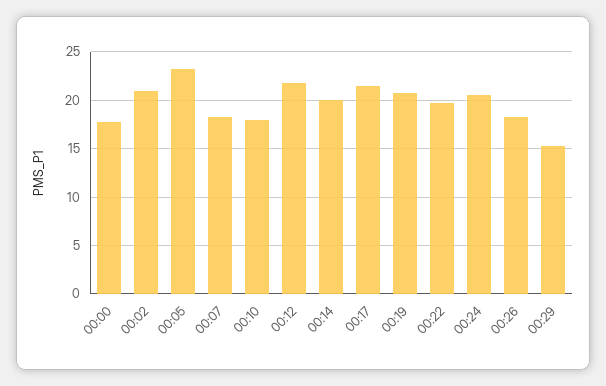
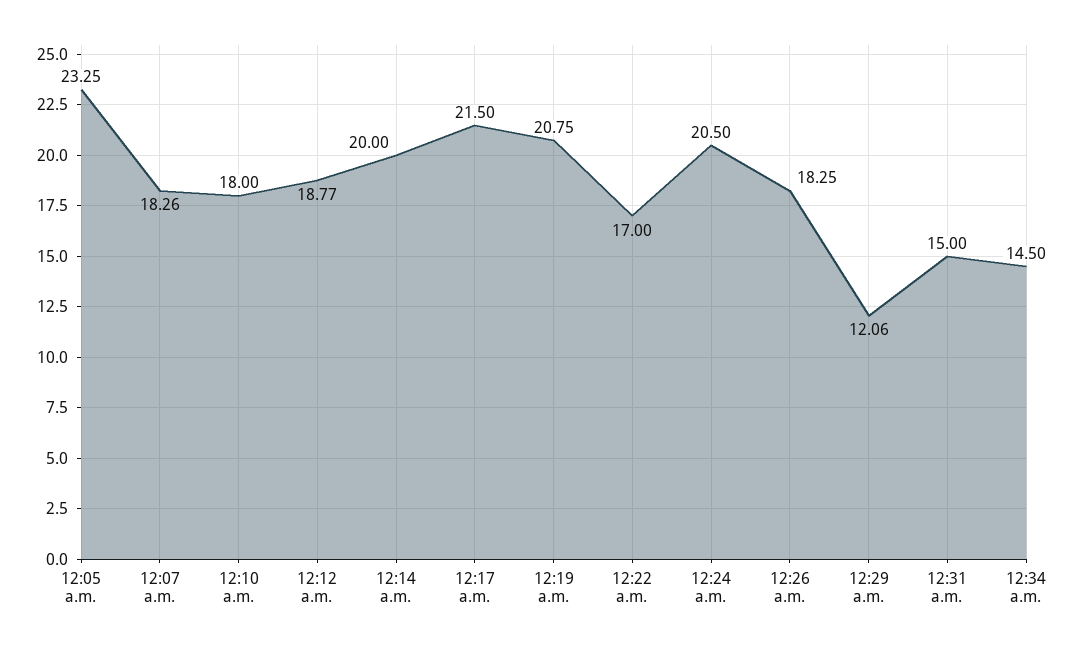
00:00: 18 -> none
00:02: 21 -> none
00:12: 22 -> 18.77
00:22: 20 -> 17
00:29: 15 -> 12.06
12:31 a.m.: none -> 15
12:34 a.m.: none -> 14.5

